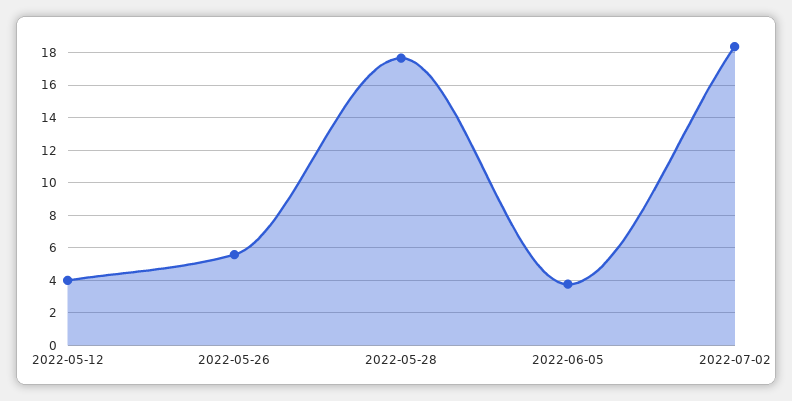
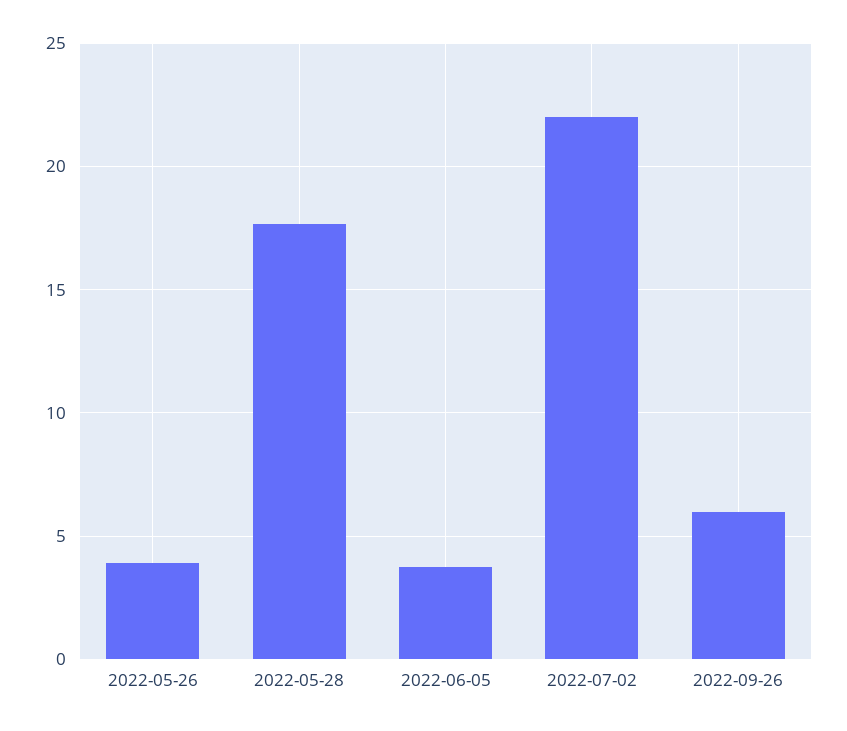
2022-05-12: 4 -> none
2022-05-26: 5.5 -> 4
2022-07-02: 18.5 -> 22
2022-09-26: none -> 6

